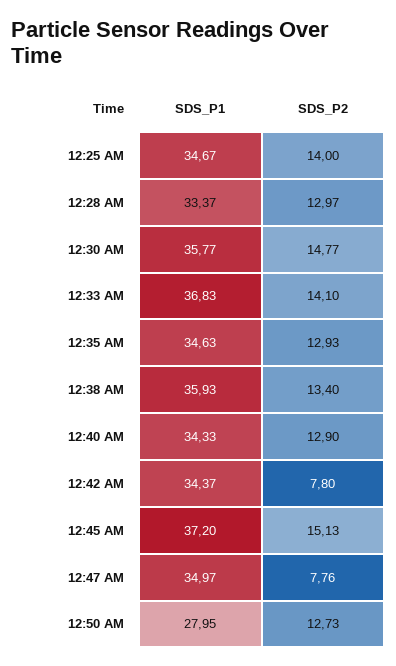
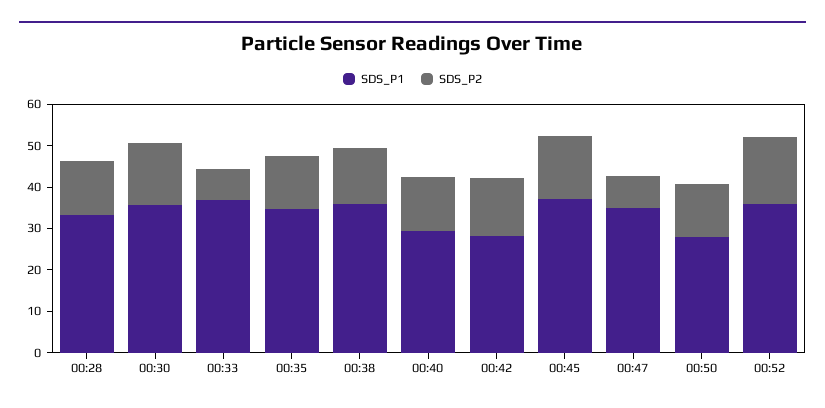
SDS_P1, 12:25 AM: 34.67 -> none
SDS_P2, 12:25 AM: 14 -> none
SDS_P2, 12:33 AM: 14.1 -> 8
SDS_P1, 12:40 AM: 34.33 -> 30
SDS_P1, 12:42 AM: 34.37 -> 28
SDS_P2, 12:42 AM: 7.8 -> 14
SDS_P1, 00:52: none -> 36
SDS_P2, 00:52: none -> 16

